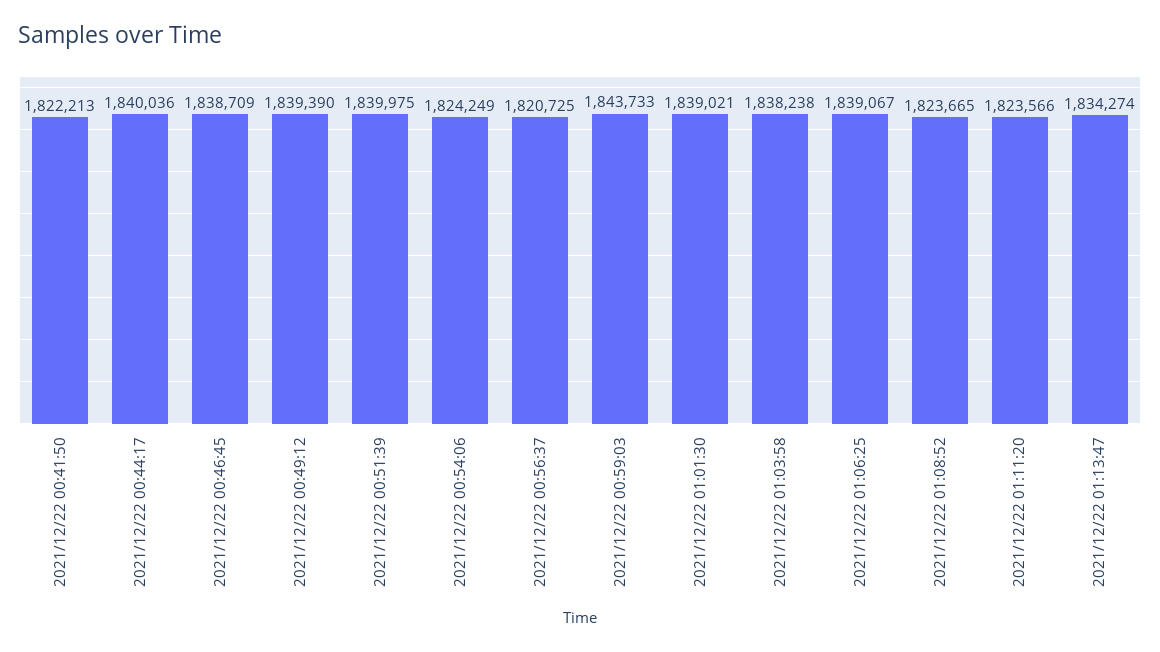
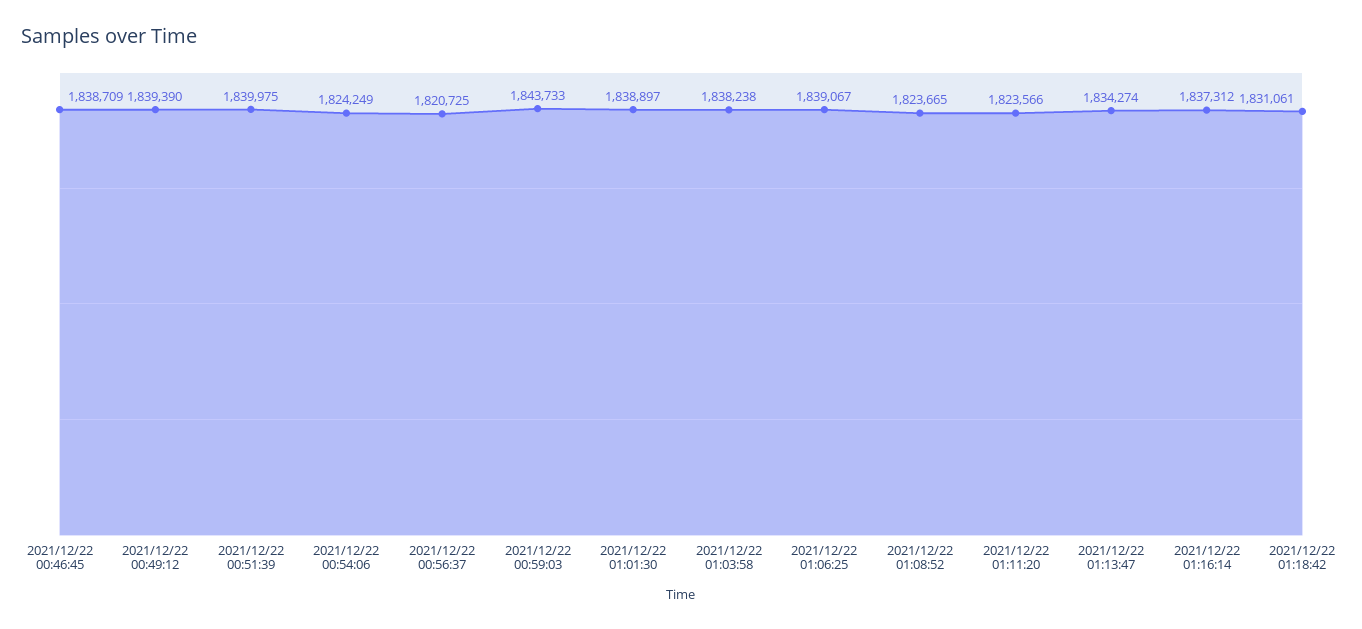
2021/12/22 00:41:50: 1822213 -> none
2021/12/22 00:44:17: 1840036 -> none
2021/12/22 01:01:30: 1839021 -> 1838897
2021/12/22 01:16:14: none -> 1837312
2021/12/22 01:18:42: none -> 1831061

